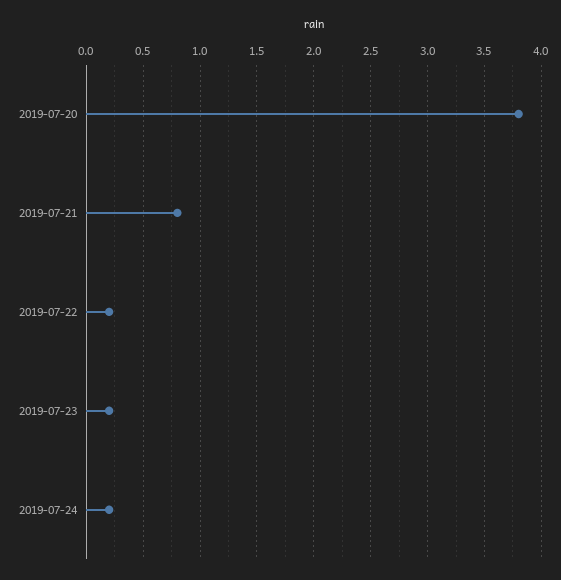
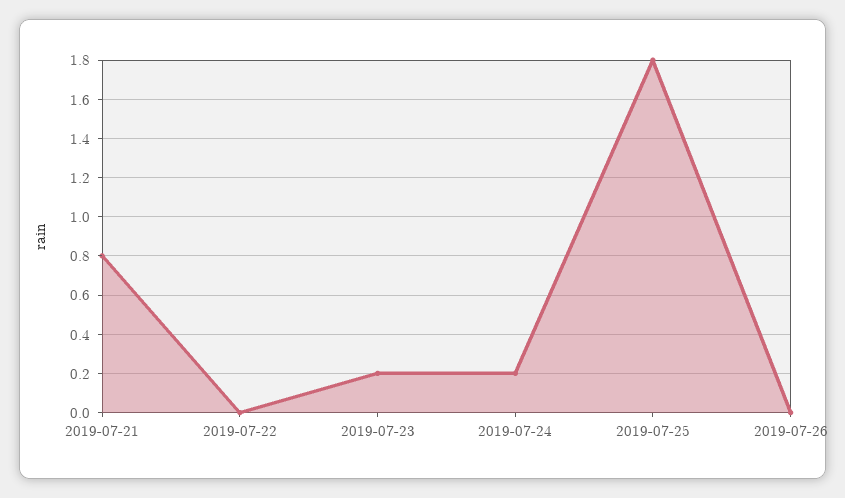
2019-07-20: 3.8 -> none
2019-07-22: 0.2 -> 0
2019-07-25: none -> 1.8
2019-07-26: none -> 0

